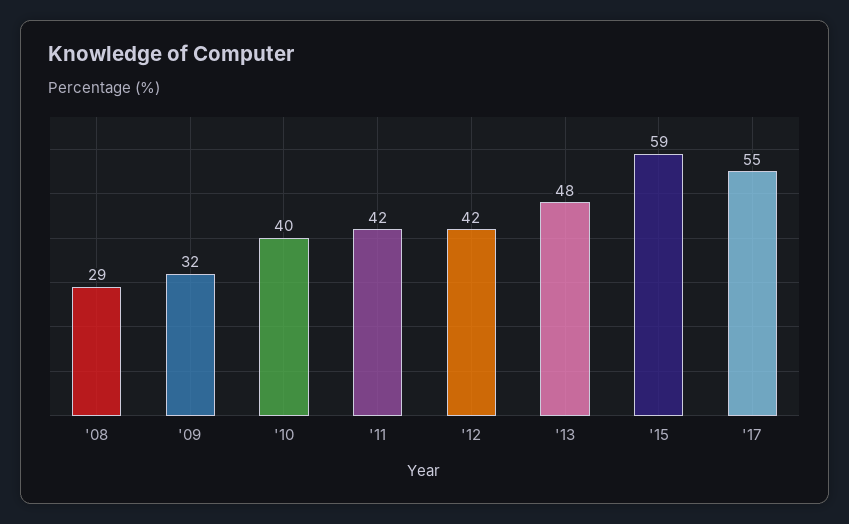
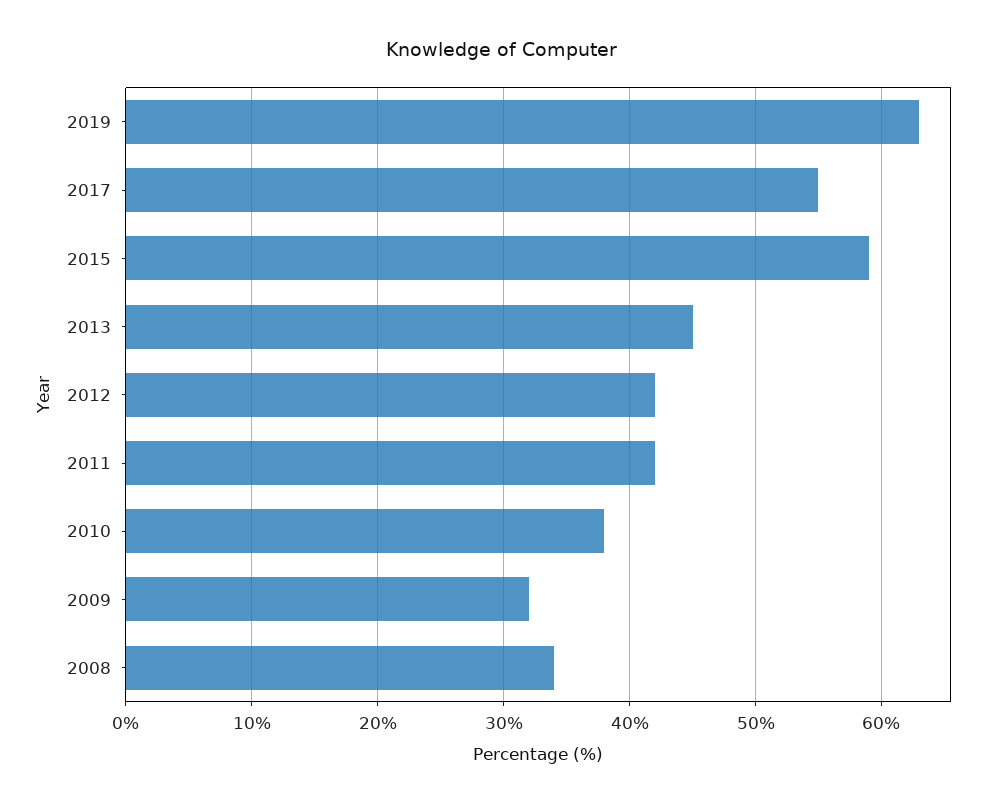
'08: 29 -> 34
'10: 40 -> 38
'13: 48 -> 45
2019: none -> 63

